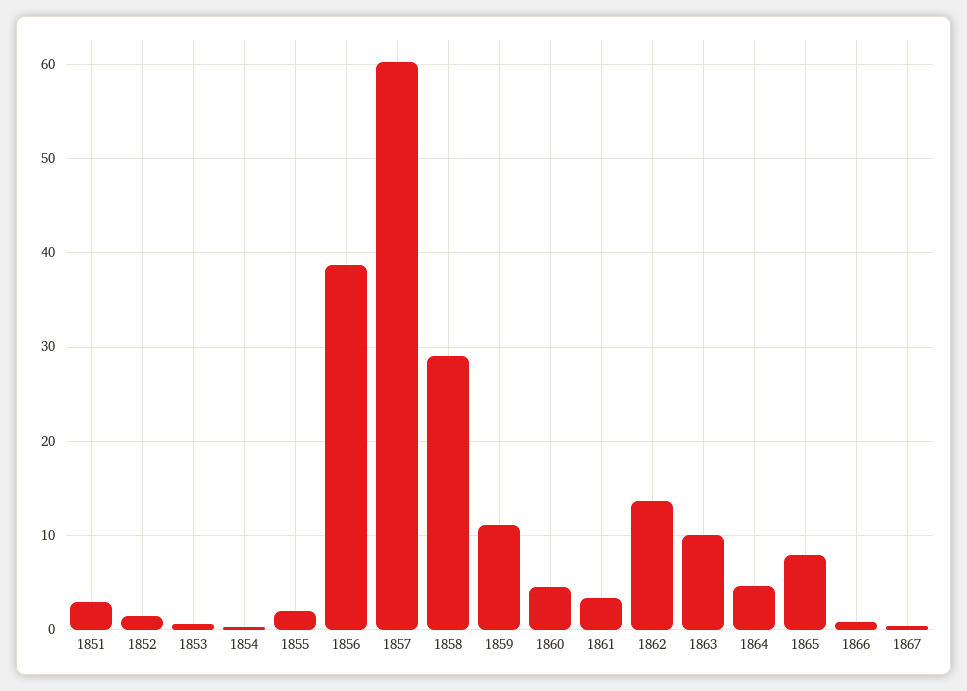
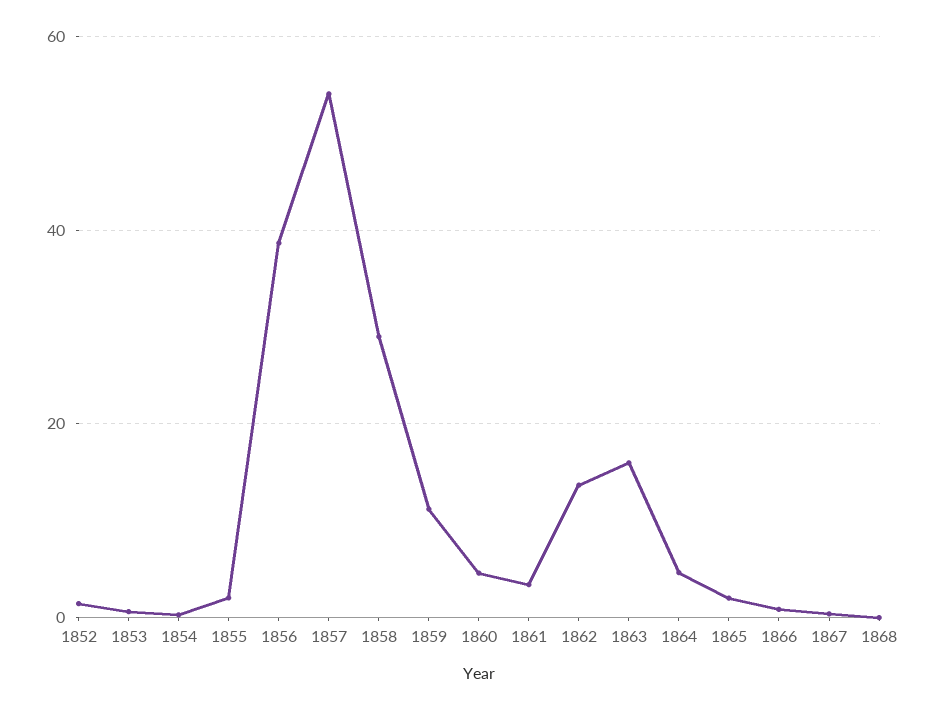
1851: 3 -> none
1857: 60 -> 54
1863: 10 -> 16
1865: 8 -> 2
1868: none -> 0

